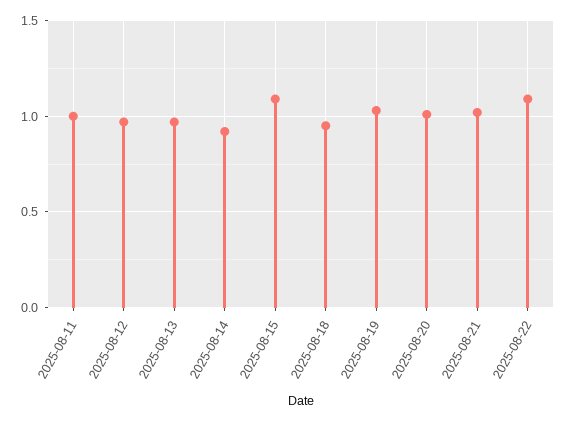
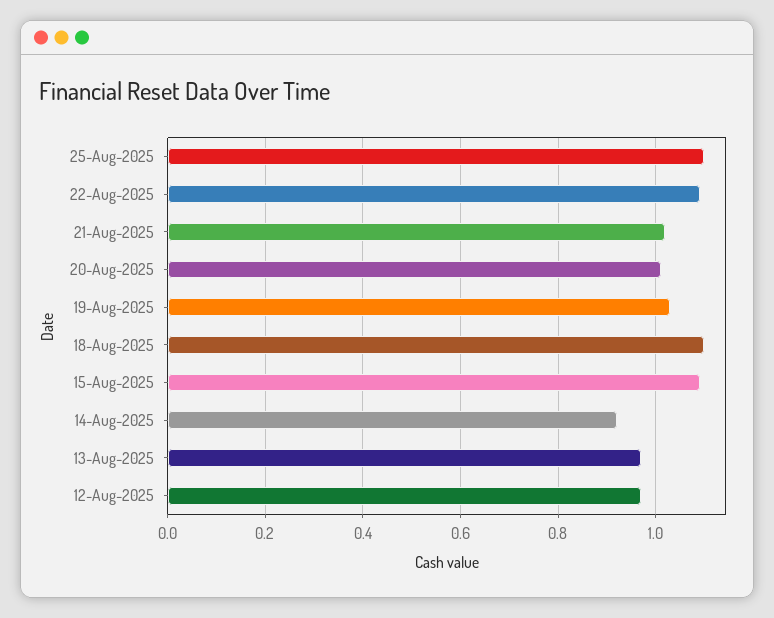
2025-08-11: 1 -> none
2025-08-18: 0.95 -> 1.1
25-Aug-2025: none -> 1.1

